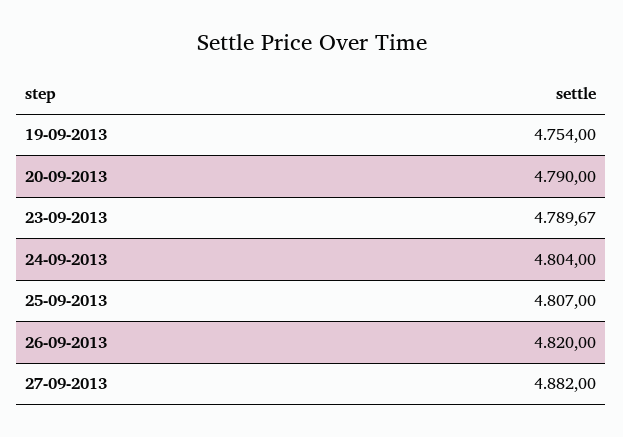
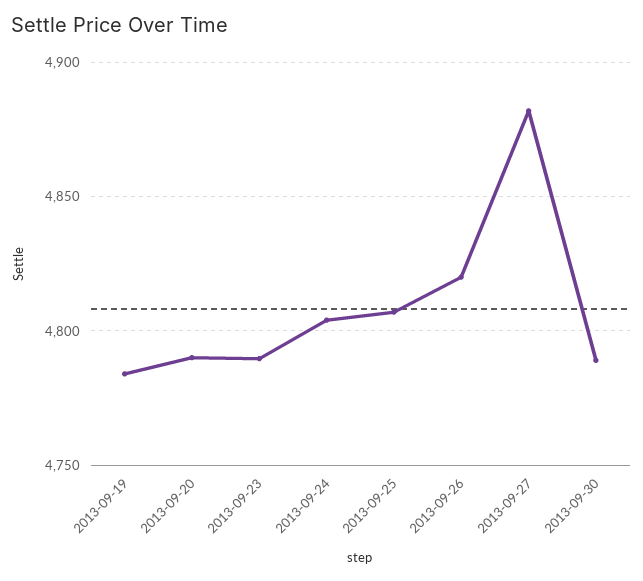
19-09-2013: 4754 -> 4785
2013-09-30: none -> 4790

